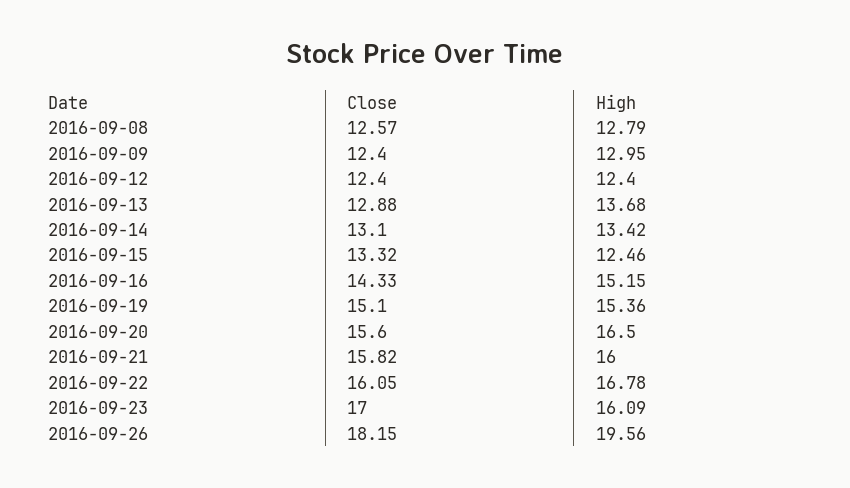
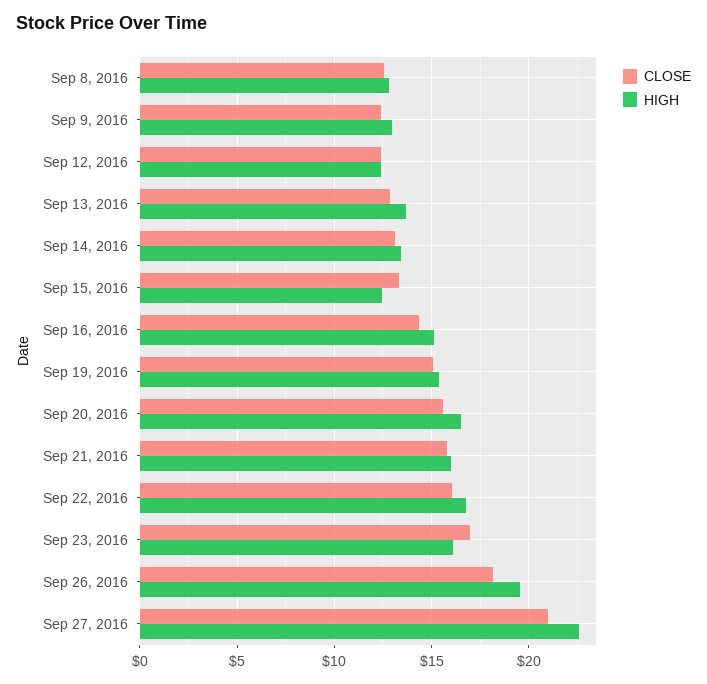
Close, Sep 27, 2016: none -> 21
High, Sep 27, 2016: none -> 22.5

